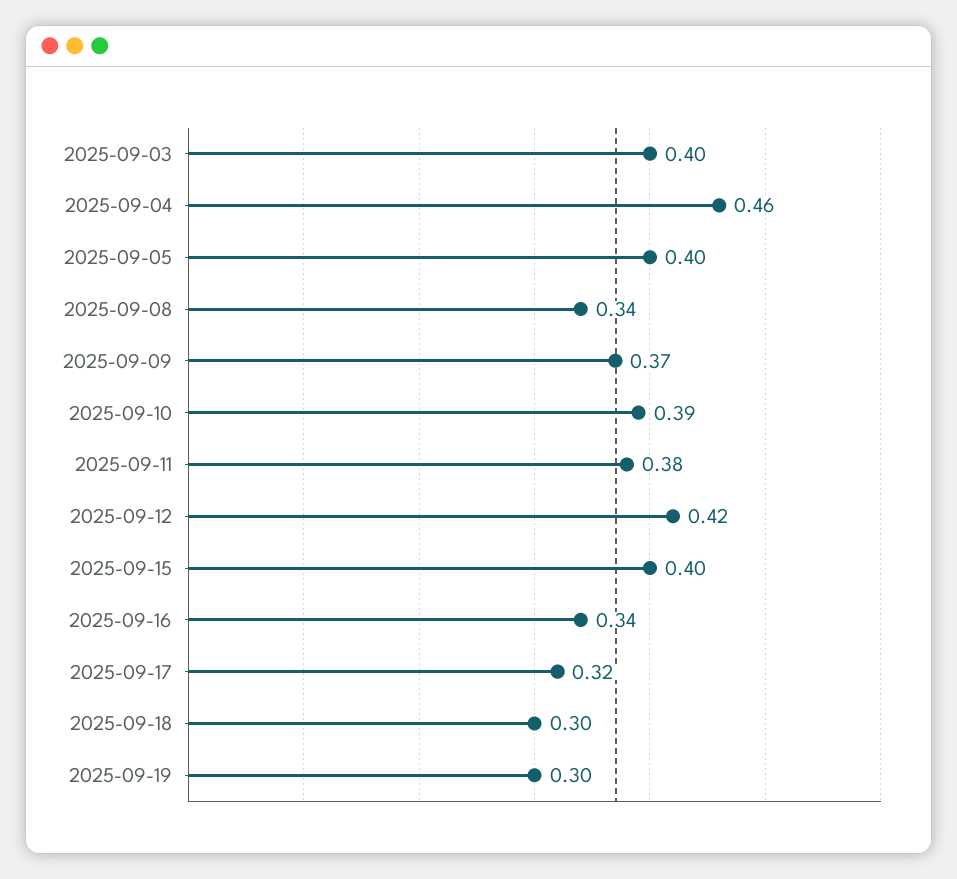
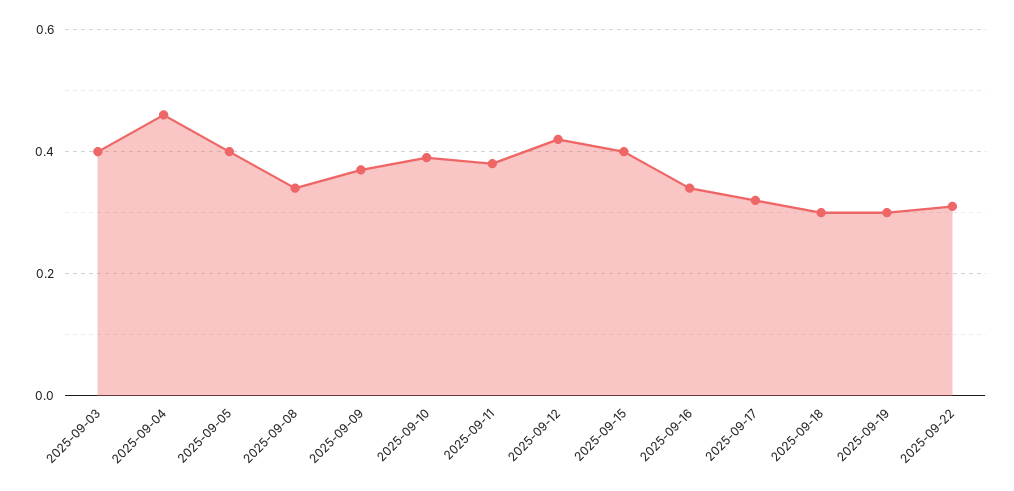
2025-09-22: none -> 0.3

